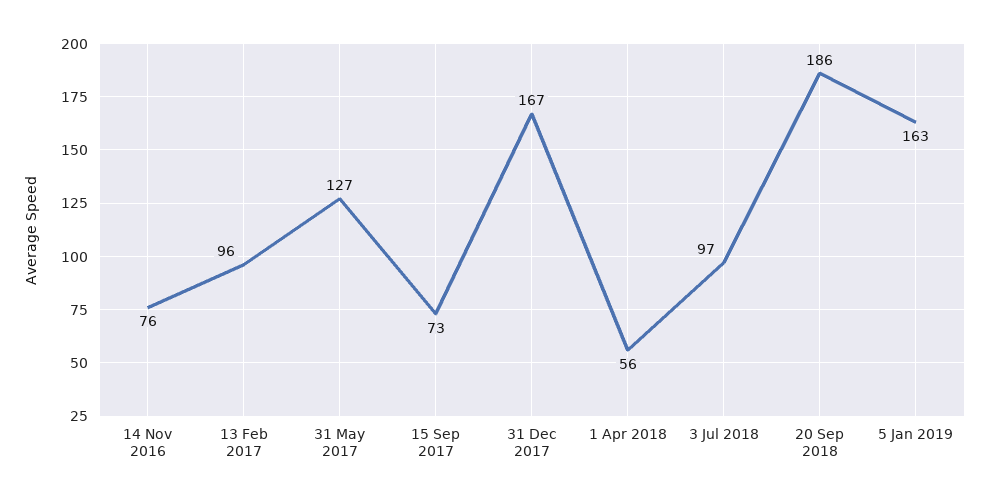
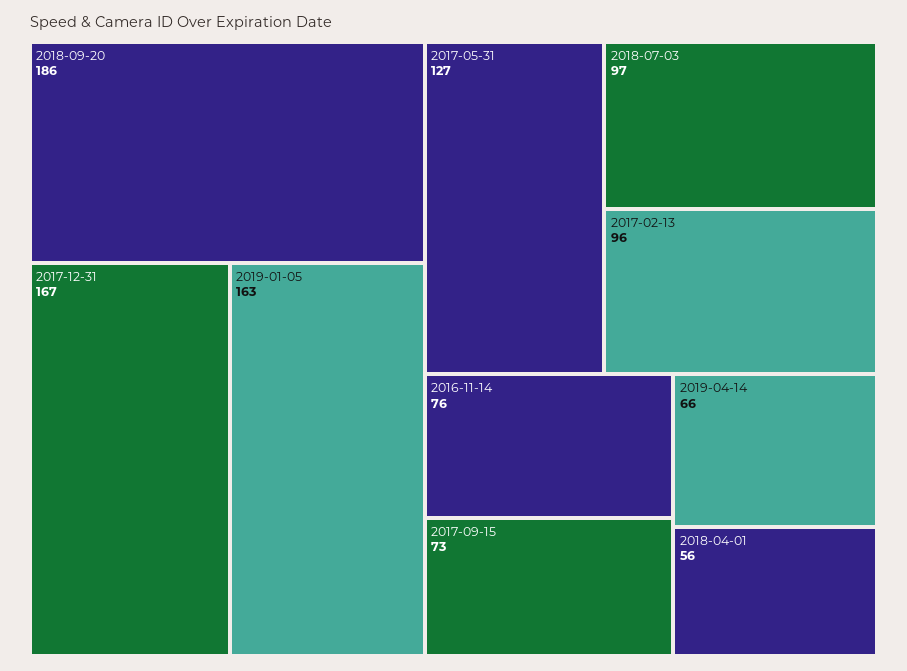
2019-04-14: none -> 66

